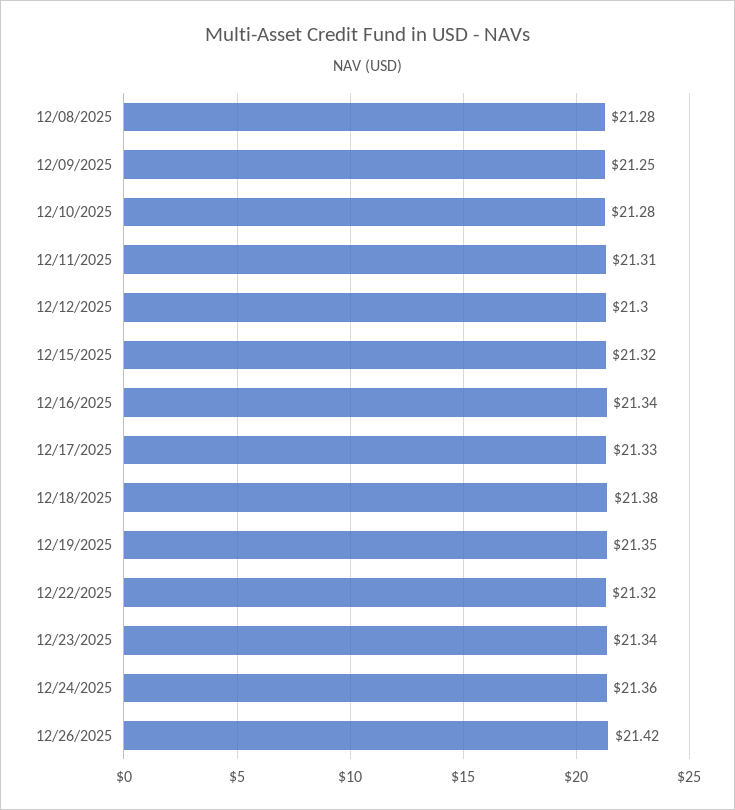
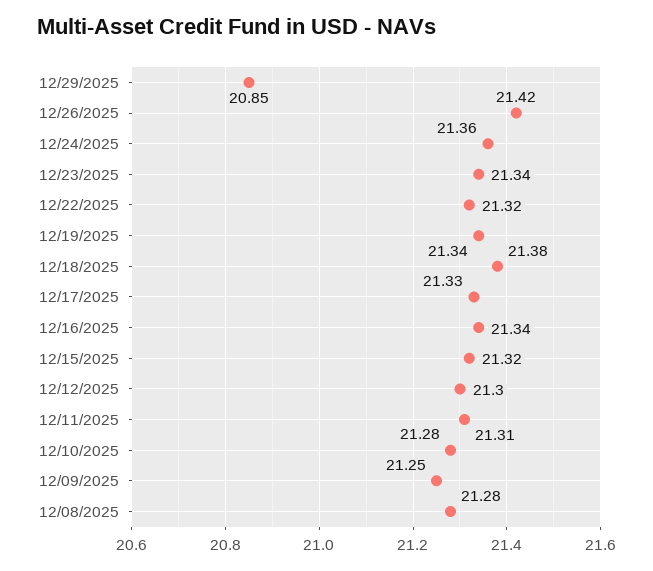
12/19/2025: 21.35 -> 21.34
12/29/2025: none -> 20.85

